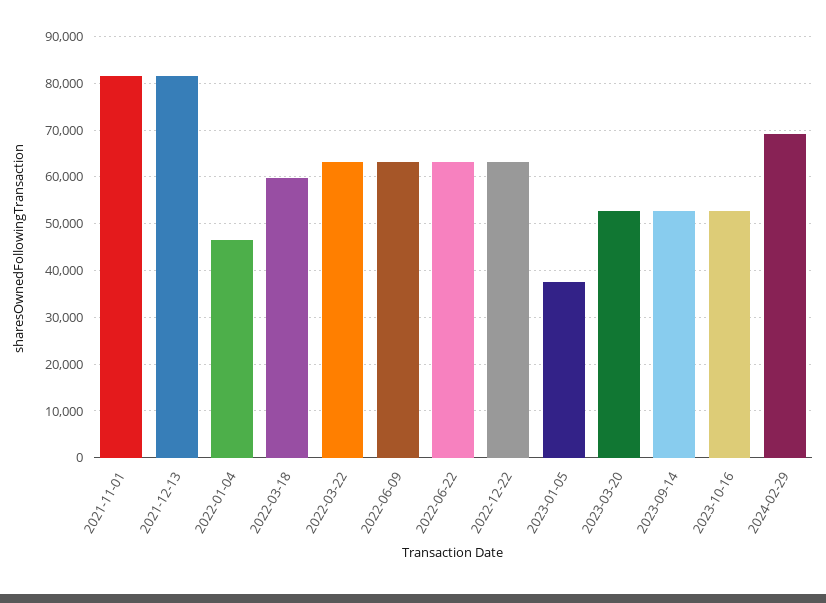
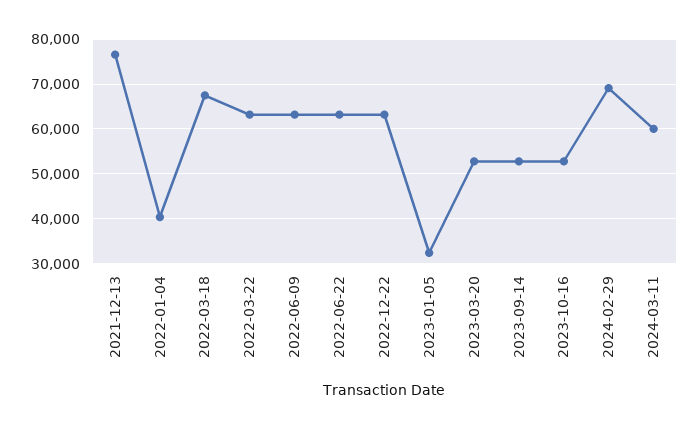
2021-11-01: 82000 -> none
2021-12-13: 82000 -> 76000
2022-01-04: 46000 -> 40000
2022-03-18: 60000 -> 68000
2023-01-05: 38000 -> 32000
2024-03-11: none -> 60000

